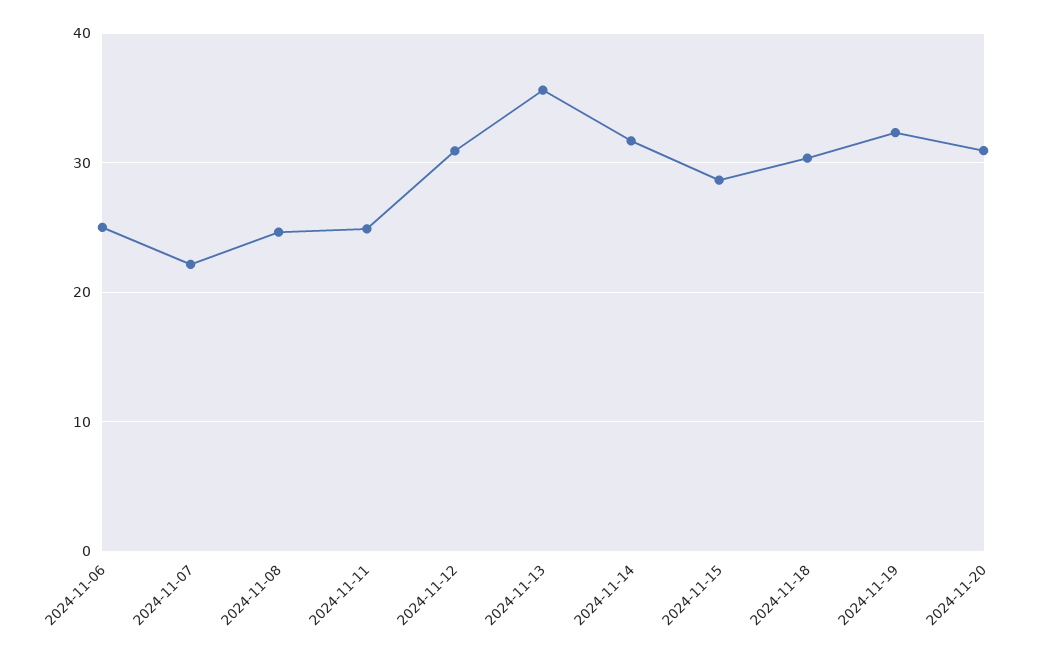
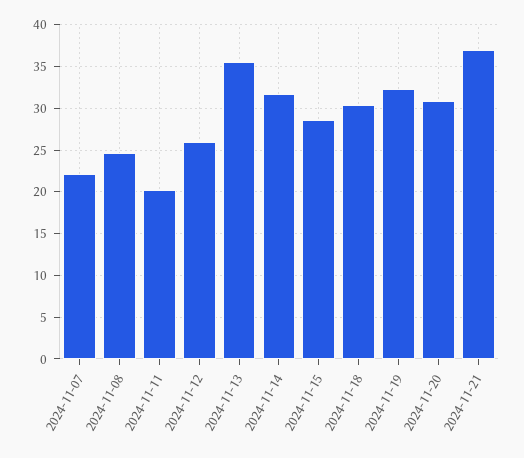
2024-11-06: 25 -> none
2024-11-11: 25 -> 20
2024-11-12: 31 -> 26
2024-11-21: none -> 37

